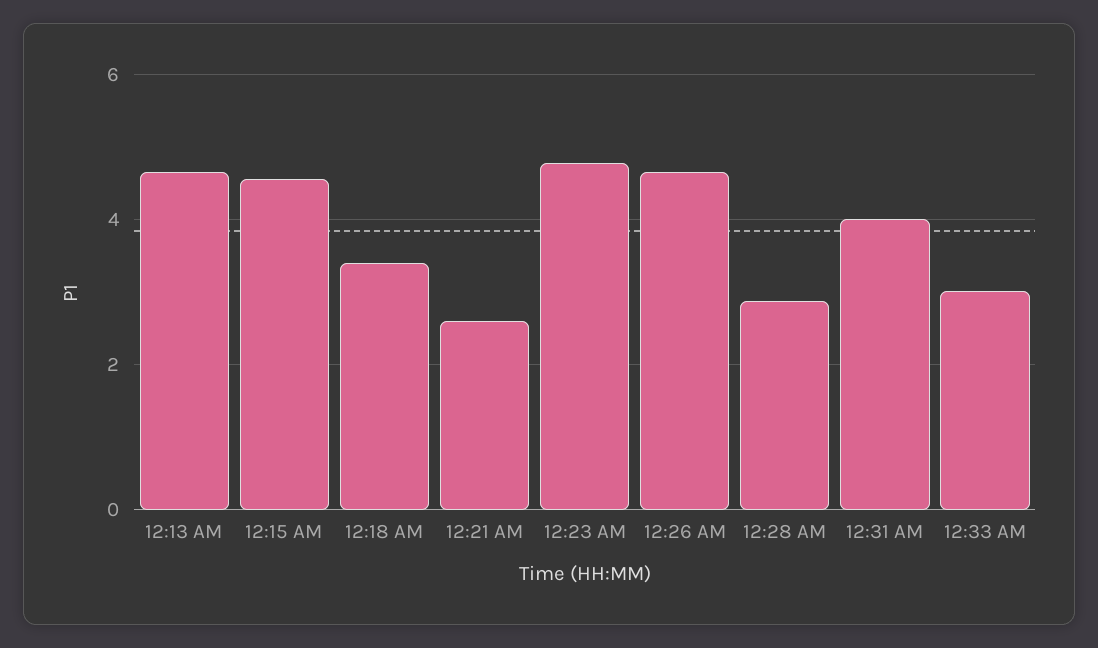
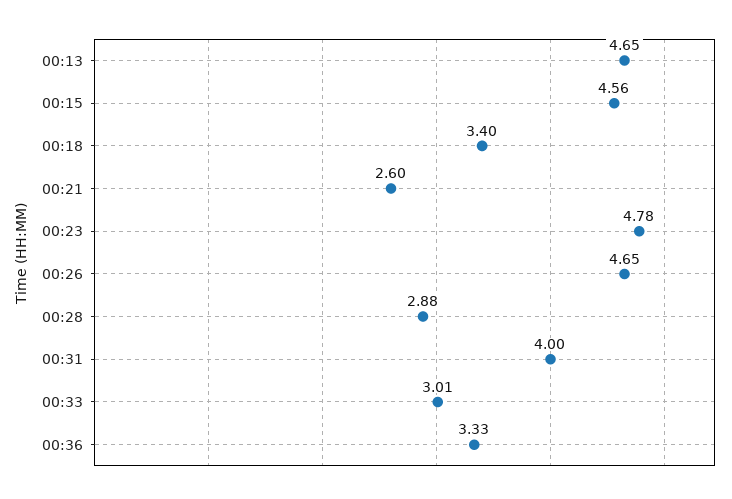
00:36: none -> 3.33

